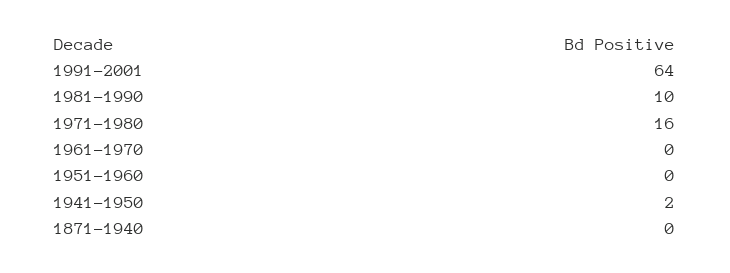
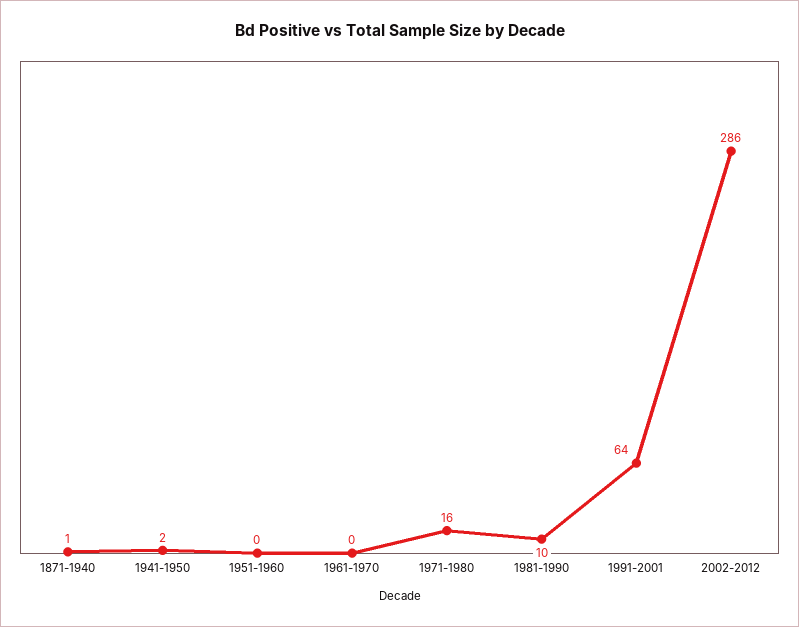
1871-1940: 0 -> 1
2002-2012: none -> 286

